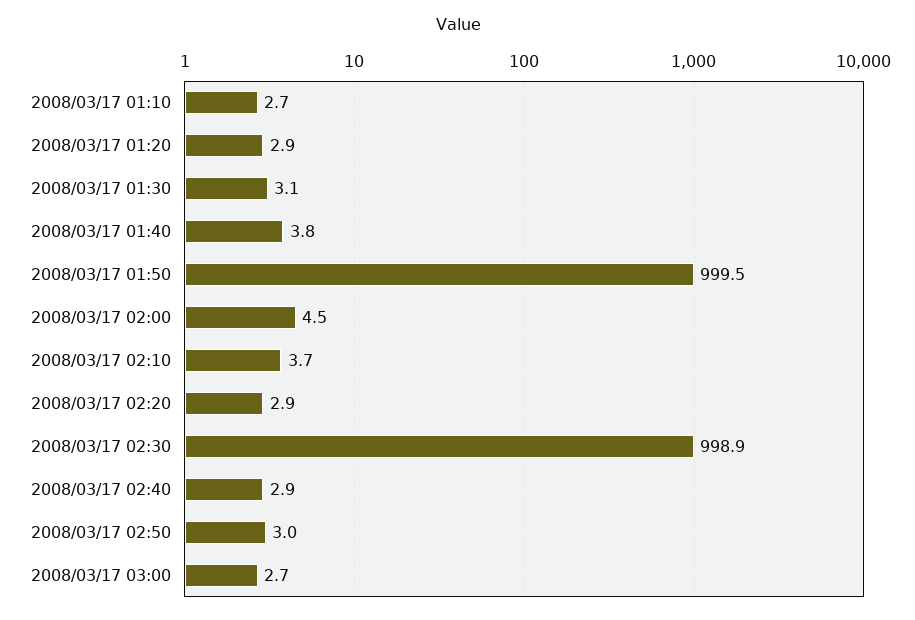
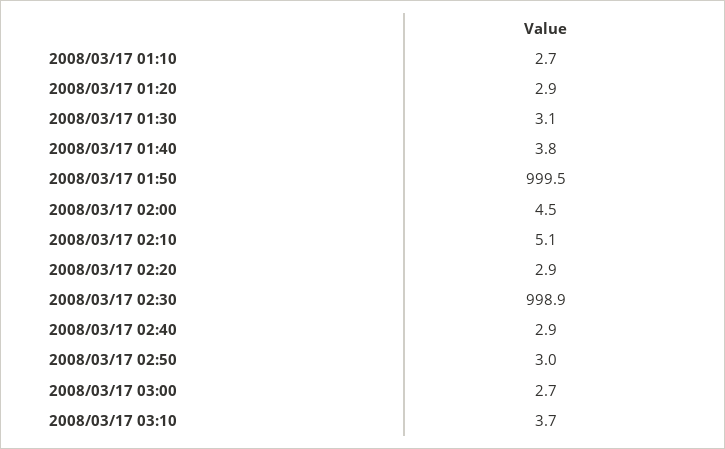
2008/03/17 02:10: 3.7 -> 5.1
2008/03/17 03:10: none -> 3.7

